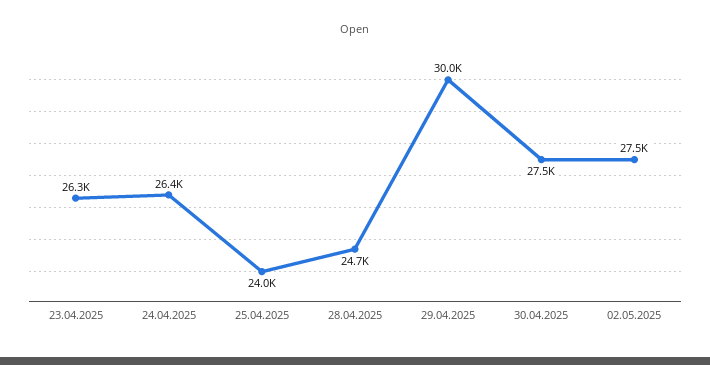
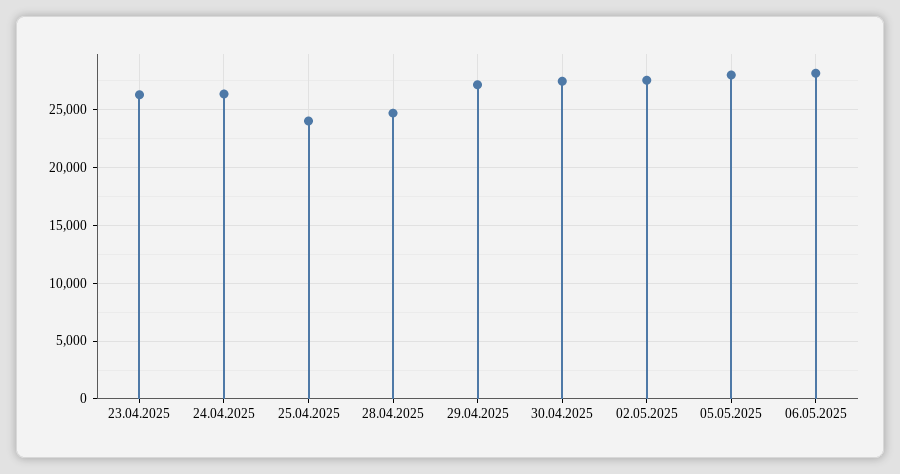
29.04.2025: 30000 -> 27000
05.05.2025: none -> 28000
06.05.2025: none -> 28000

